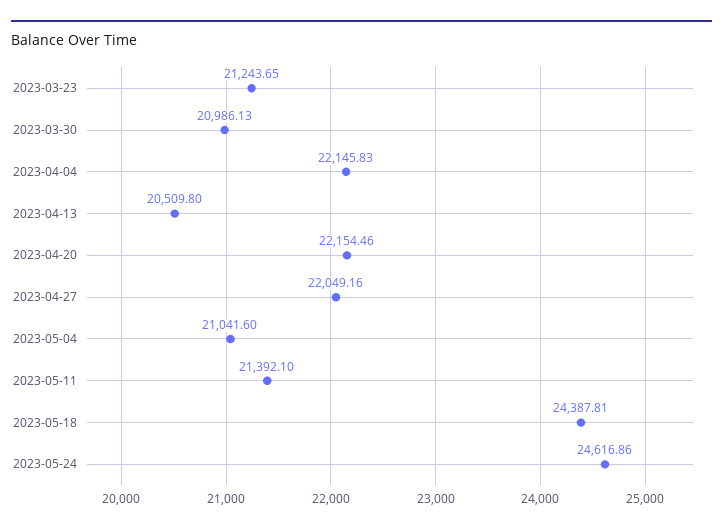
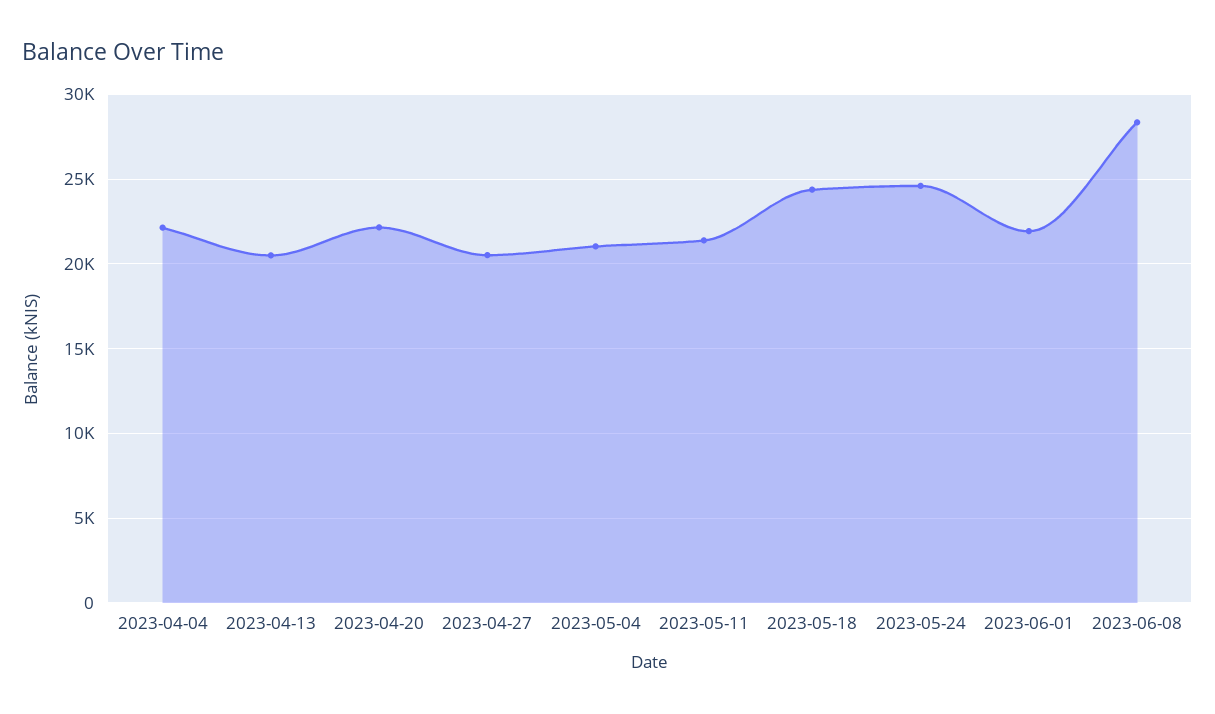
2023-03-23: 21243.65 -> none
2023-03-30: 20986.13 -> none
2023-04-27: 22049.16 -> 20500
2023-06-01: none -> 22000
2023-06-08: none -> 28500

